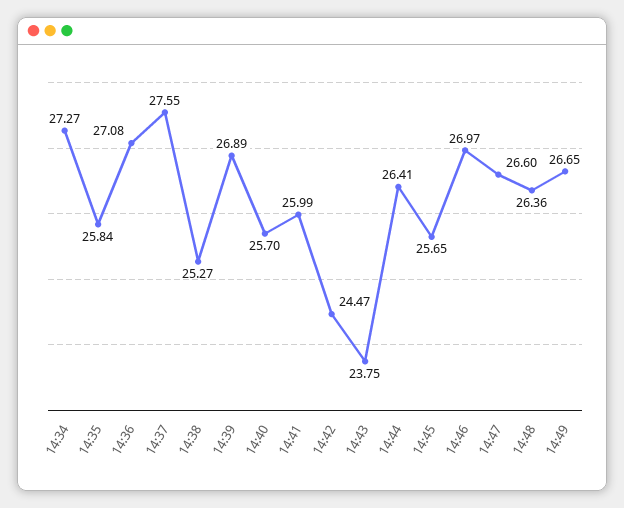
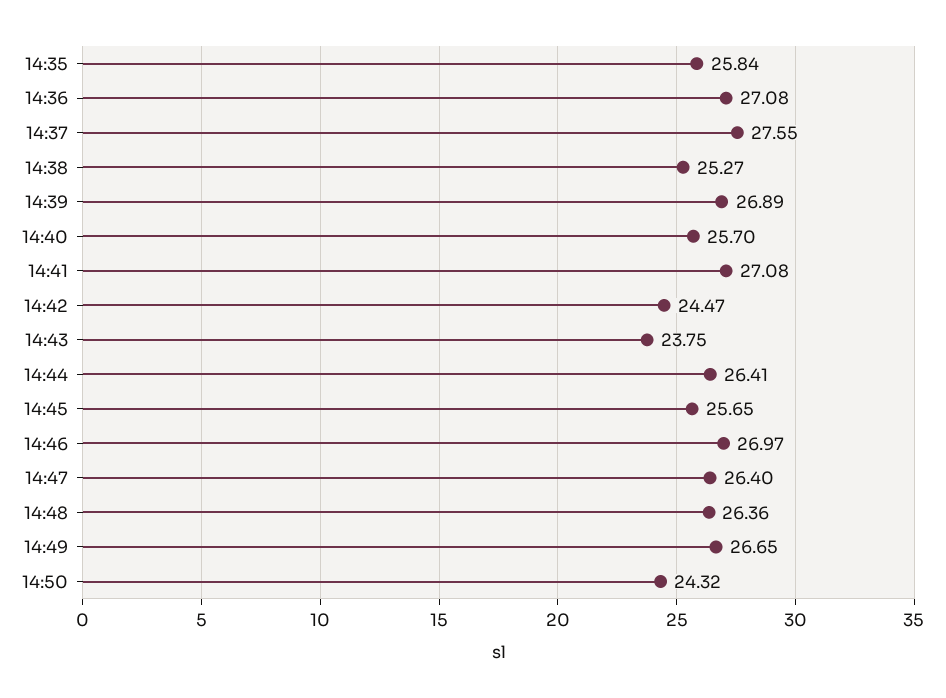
14:34: 27.27 -> none
14:41: 25.99 -> 27.08
14:47: 26.6 -> 26.4
14:50: none -> 24.32

